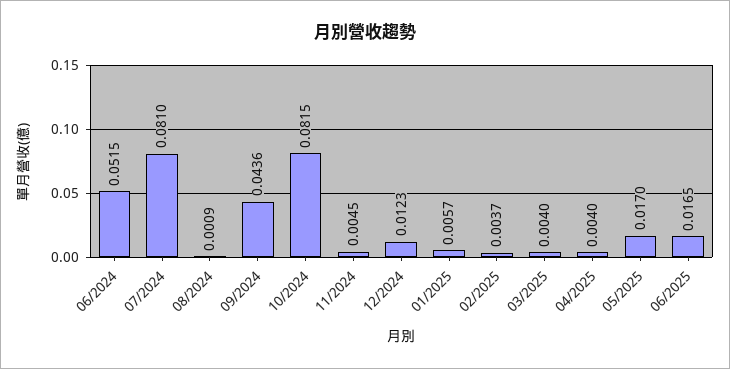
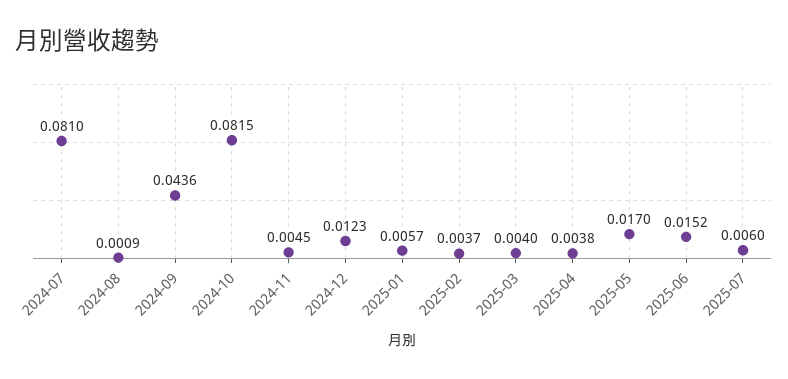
06/2024: 0.0515 -> none
04/2025: 0.004 -> 0.0038
06/2025: 0.0165 -> 0.0152
2025-07: none -> 0.006

